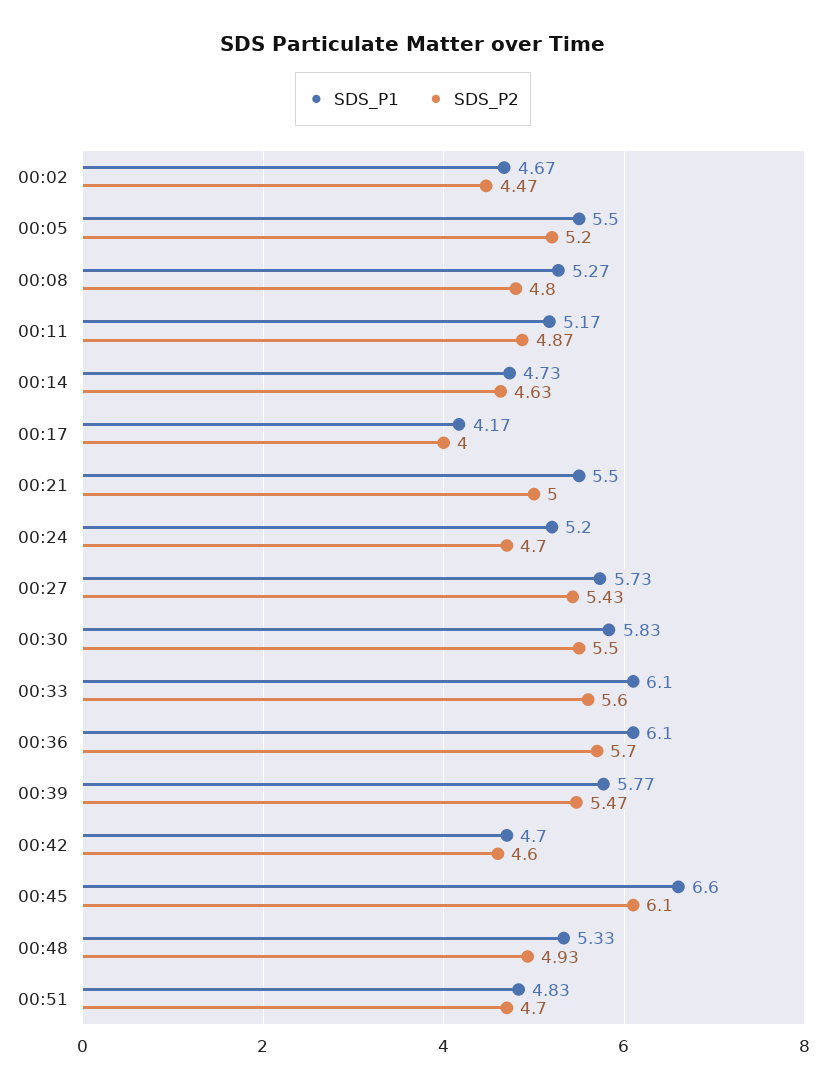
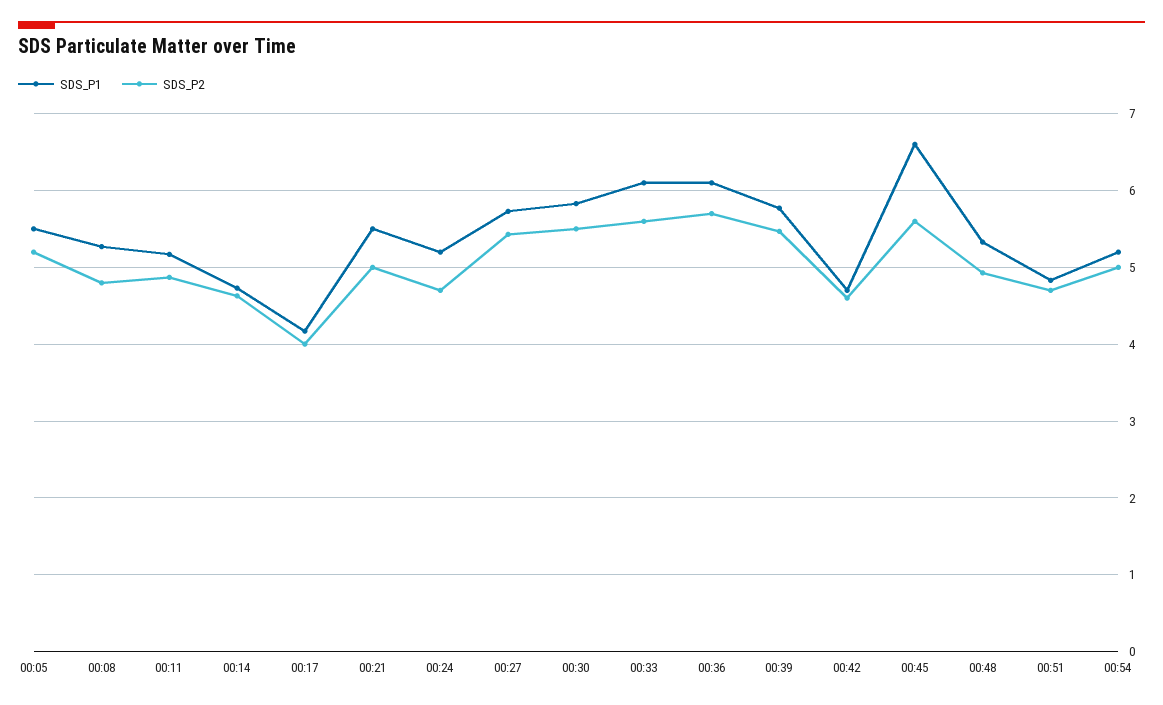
SDS_P1, 00:02: 4.67 -> none
SDS_P2, 00:02: 4.47 -> none
SDS_P2, 00:45: 6.1 -> 5.6
SDS_P1, 00:54: none -> 5.2
SDS_P2, 00:54: none -> 5

